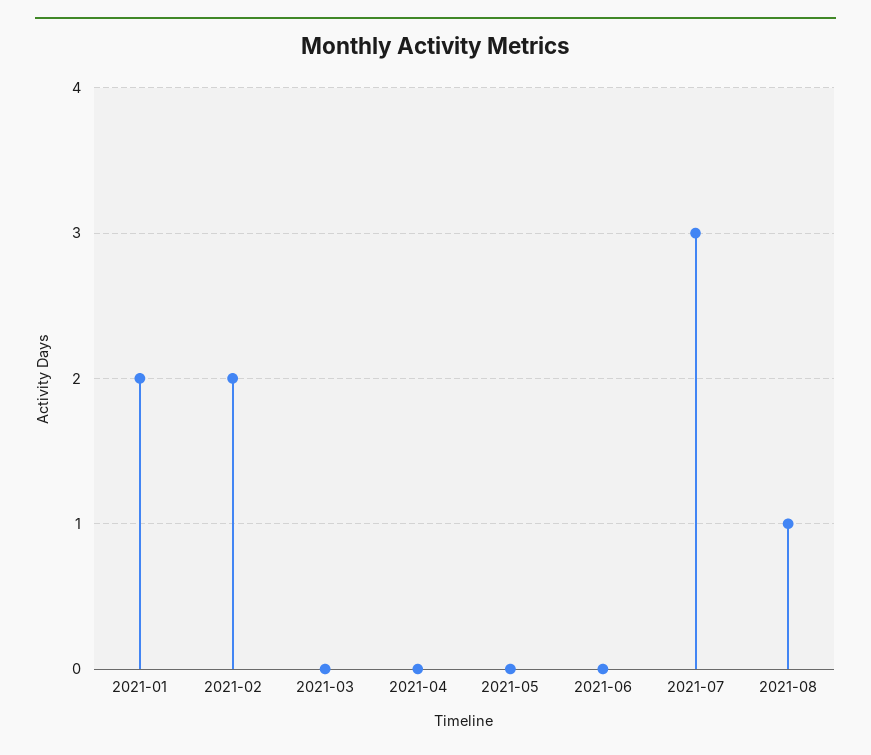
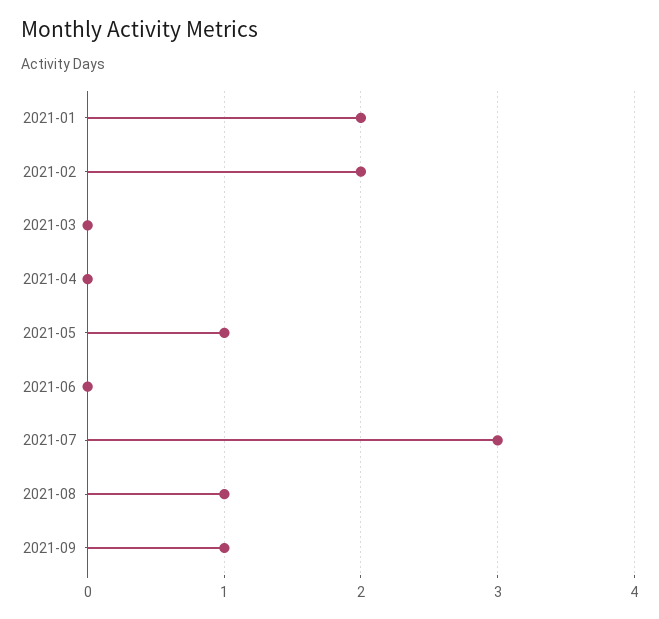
2021-05: 0 -> 1
2021-09: none -> 1

